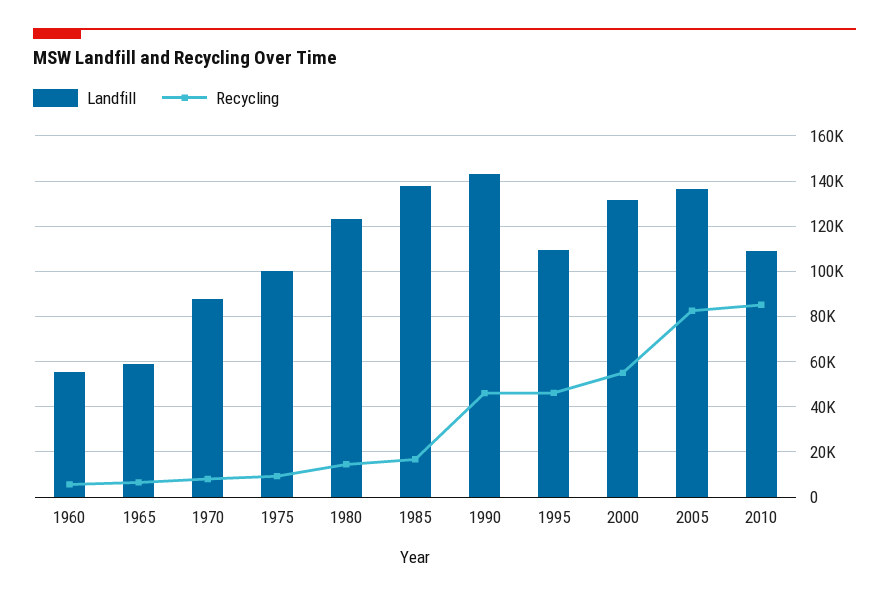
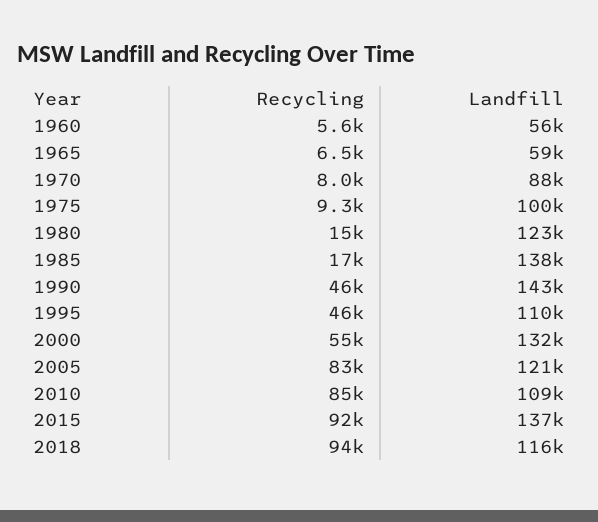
Landfill, 2005: 135000 -> 121000
Recycling, 2015: none -> 92000
Landfill, 2015: none -> 137000
Recycling, 2018: none -> 94000
Landfill, 2018: none -> 116000

